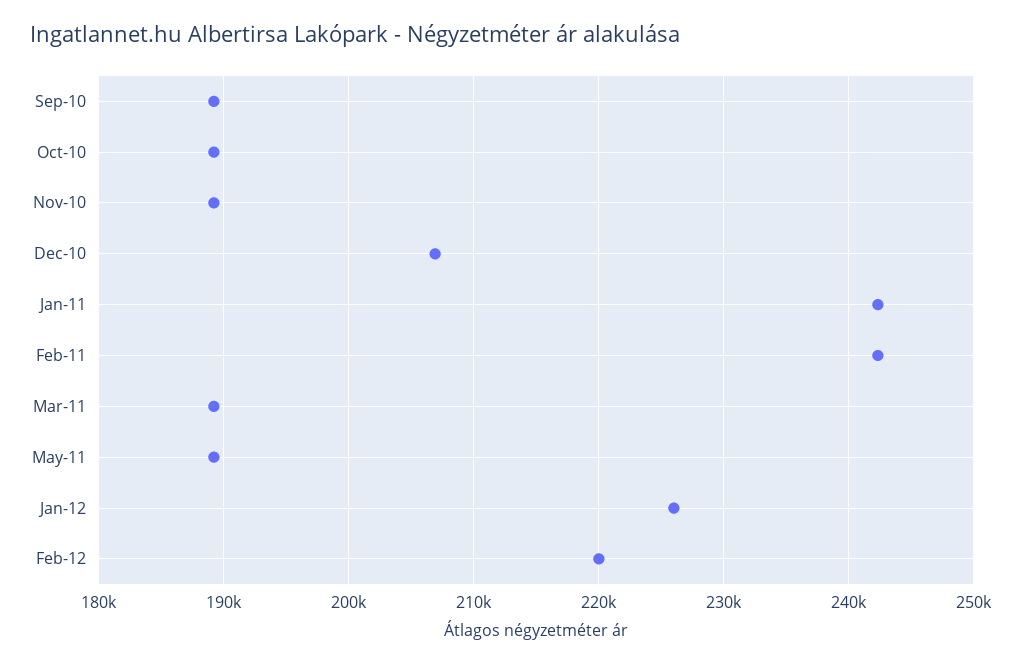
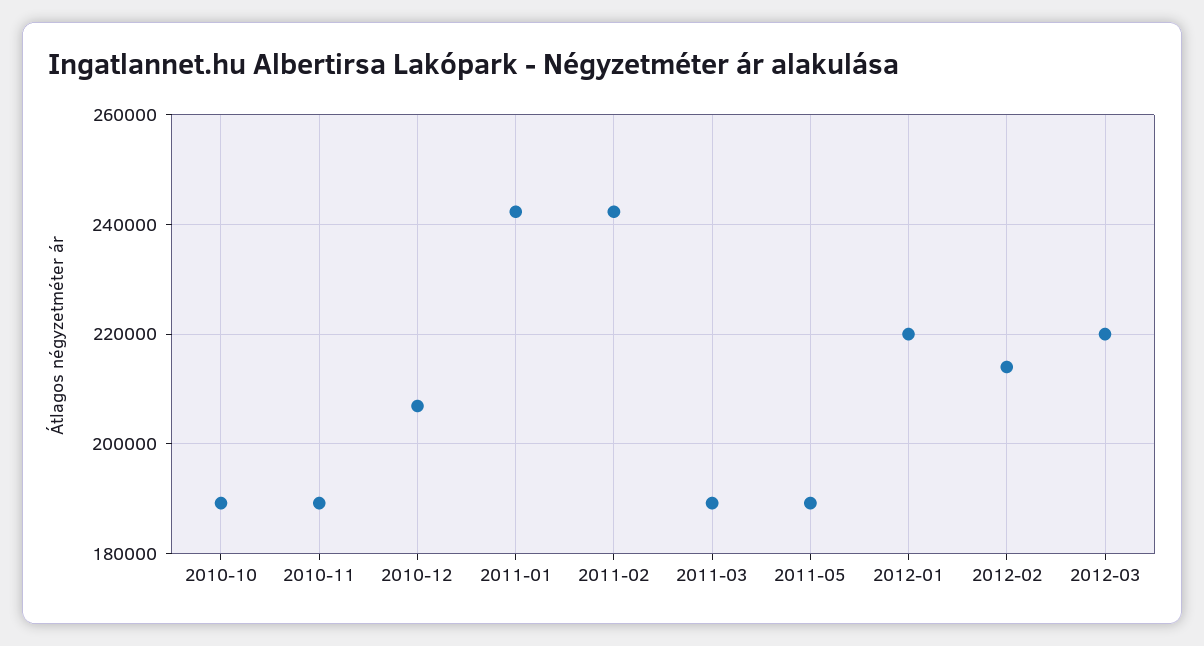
Sep-10: 189000 -> none
Jan-12: 226000 -> 220000
Feb-12: 220000 -> 214000
2012-03: none -> 220000

